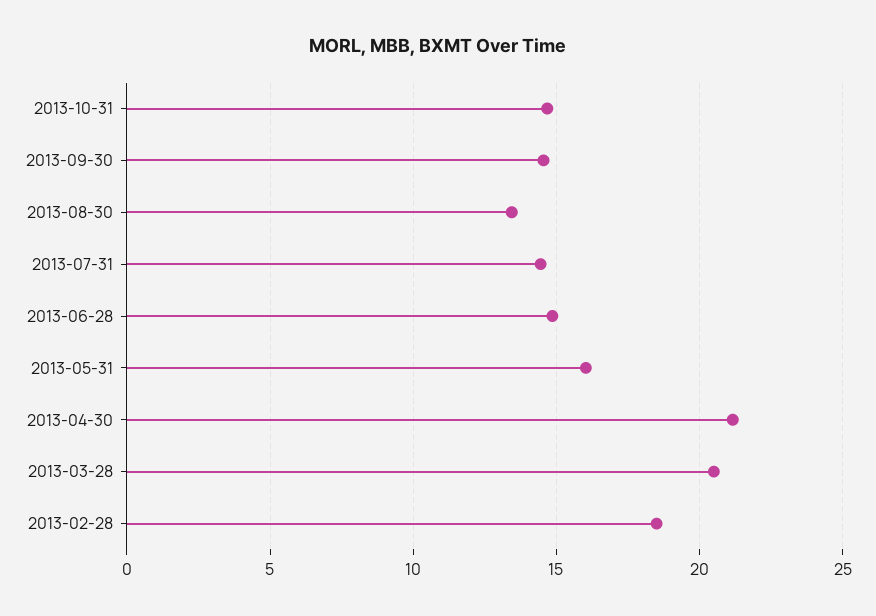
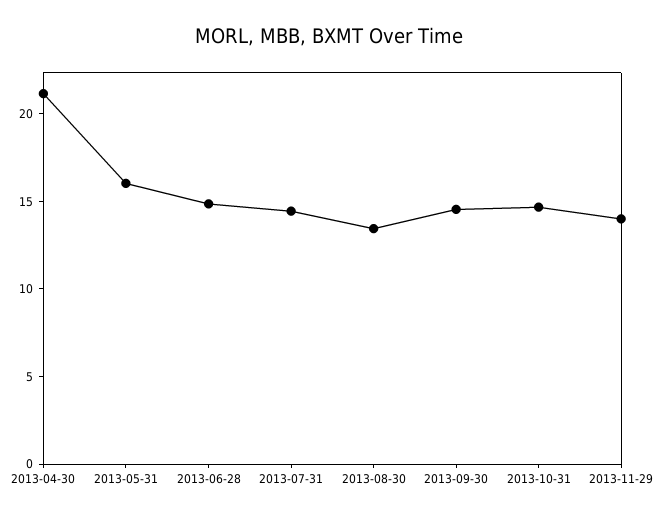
2013-03-28: 20.5 -> none
2013-02-28: 18.5 -> none
2013-11-29: none -> 14

